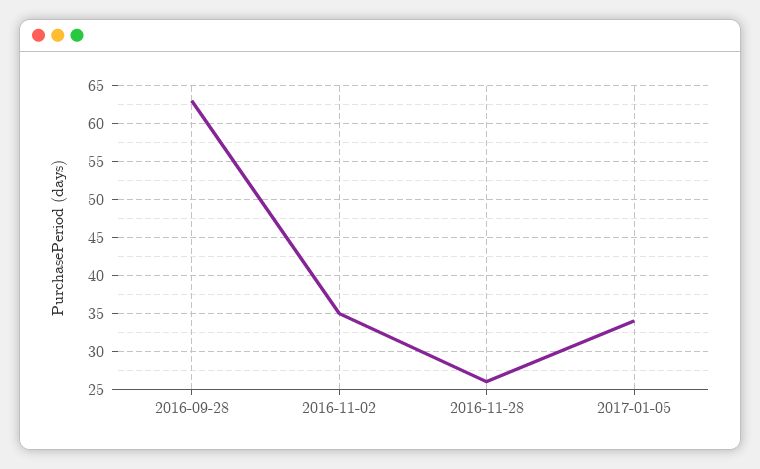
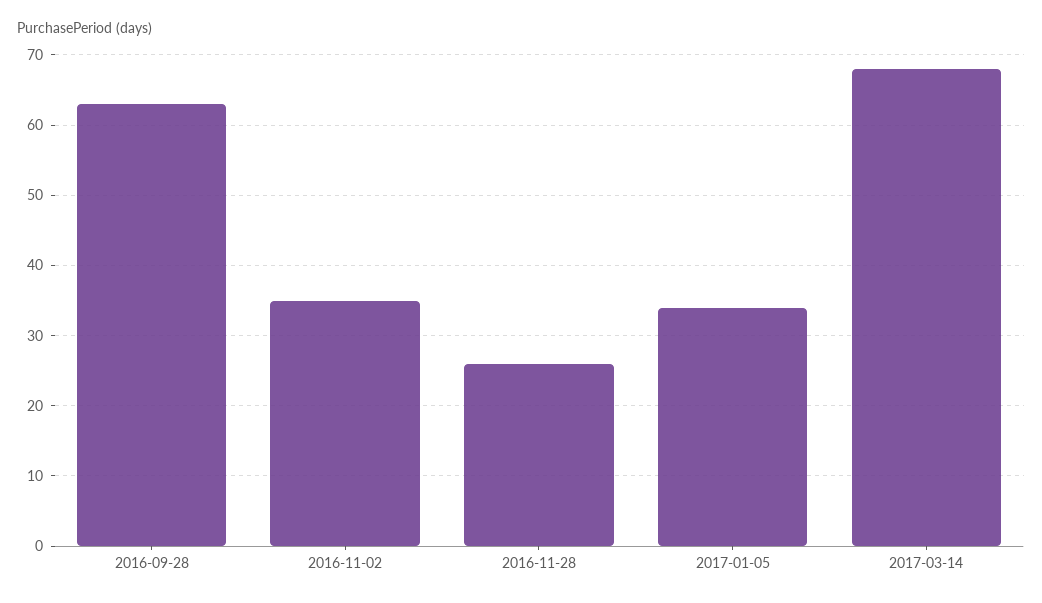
2017-03-14: none -> 68

